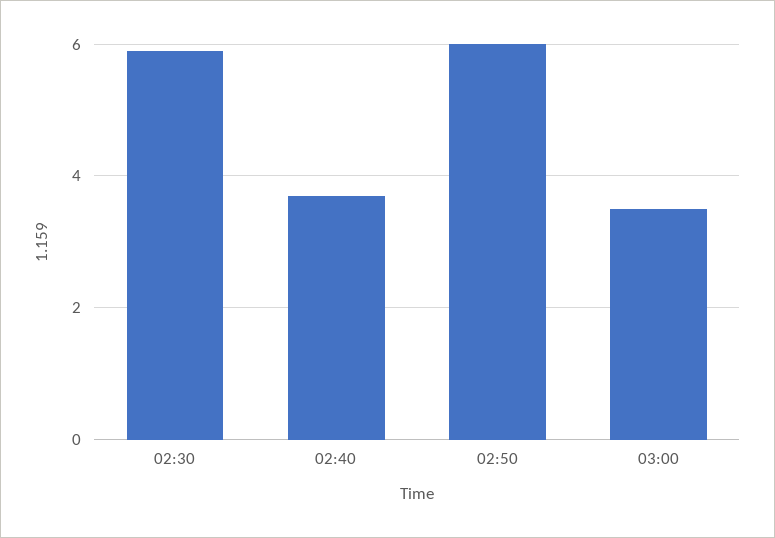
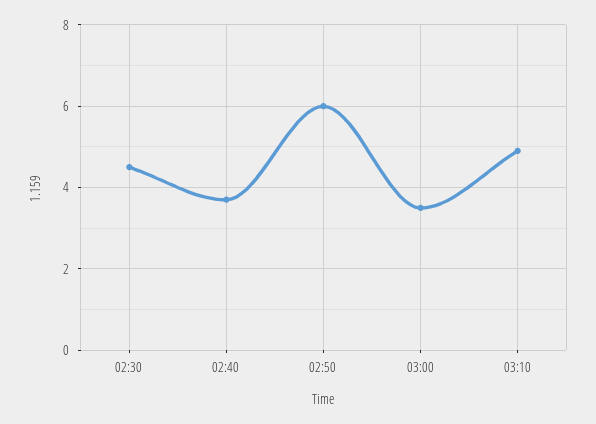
02:30: 6 -> 4.5
03:10: none -> 5

